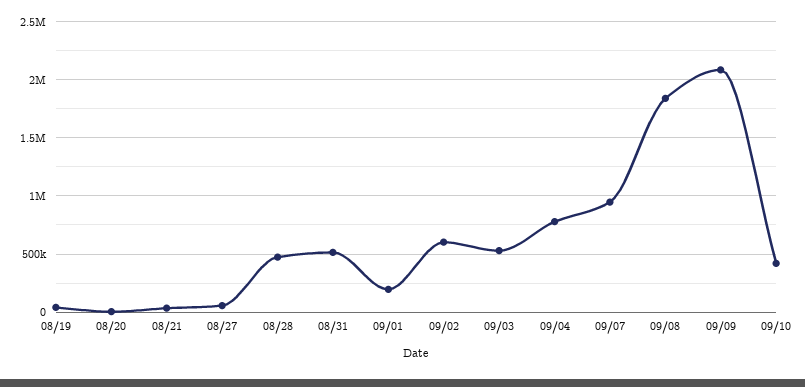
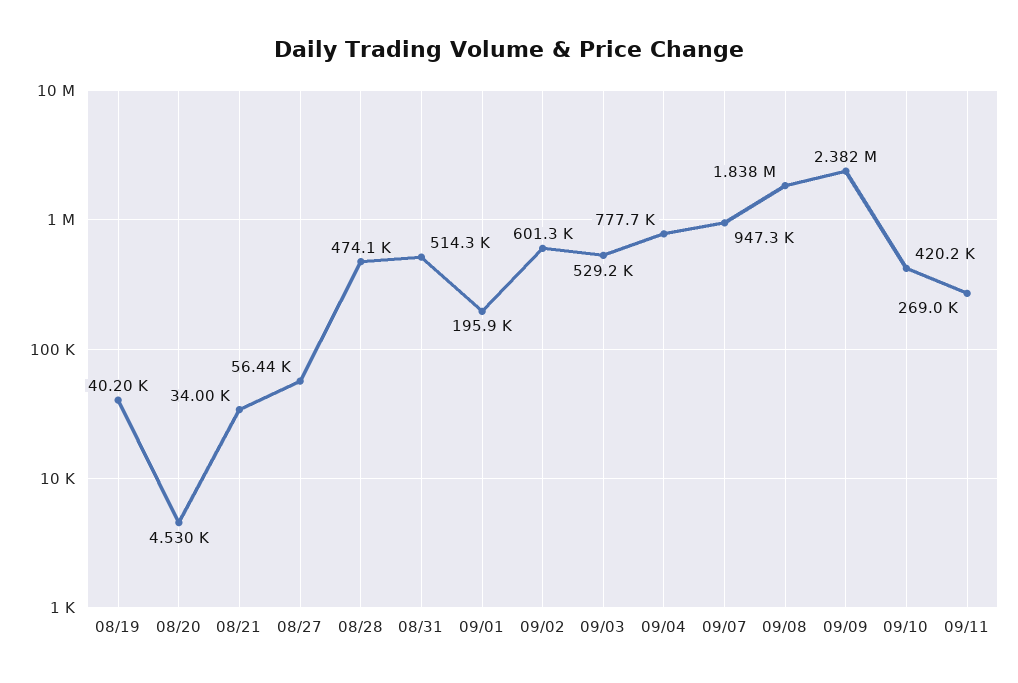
09/09: 2100000 -> 2382000
09/11: none -> 269000

